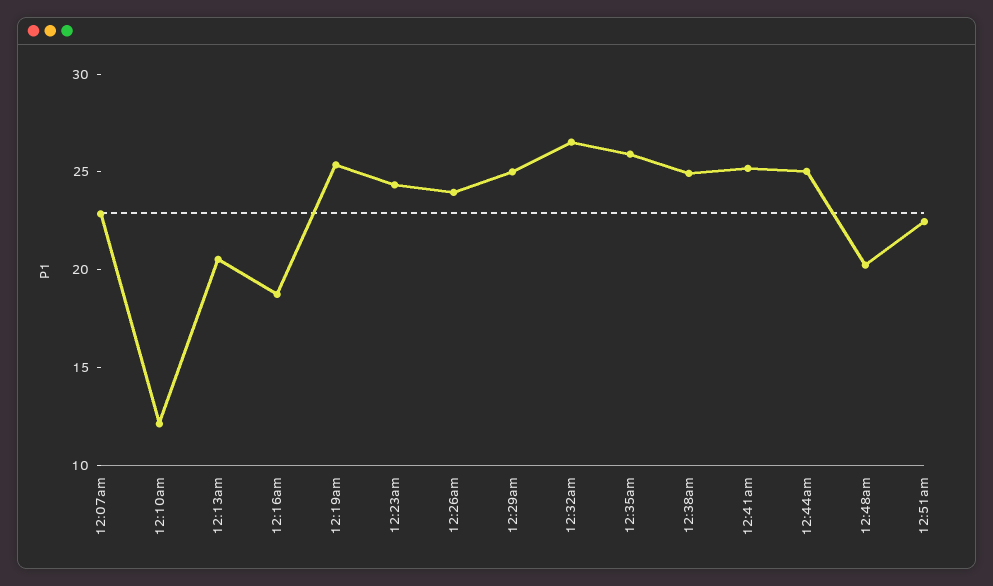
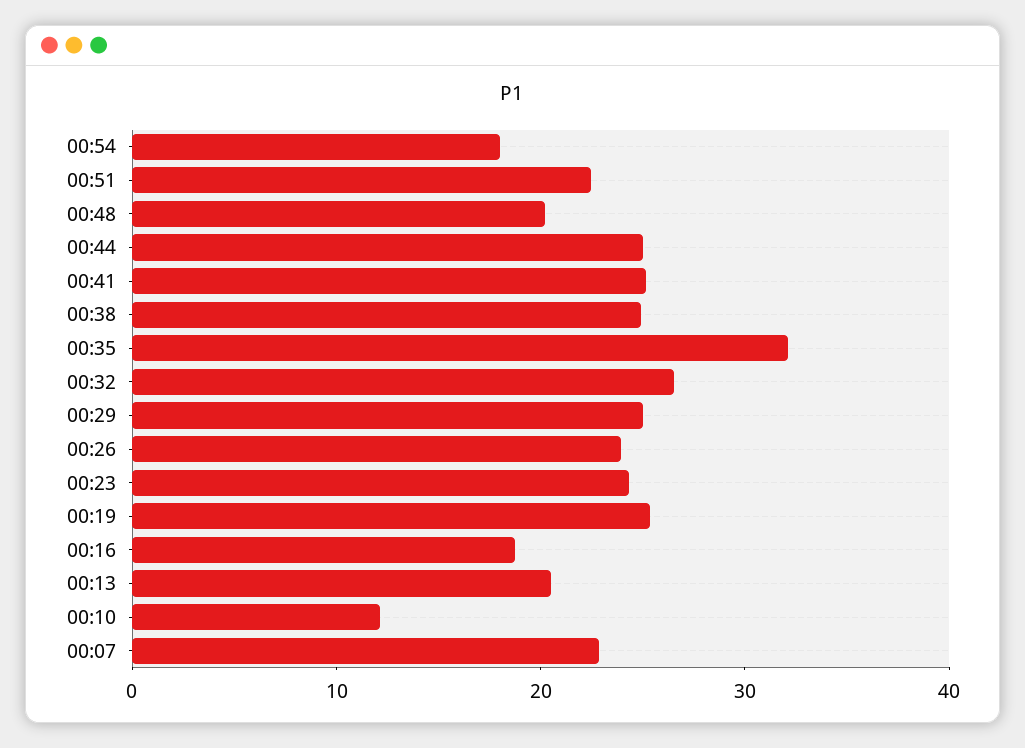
12:35am: 26 -> 32
00:54: none -> 18

